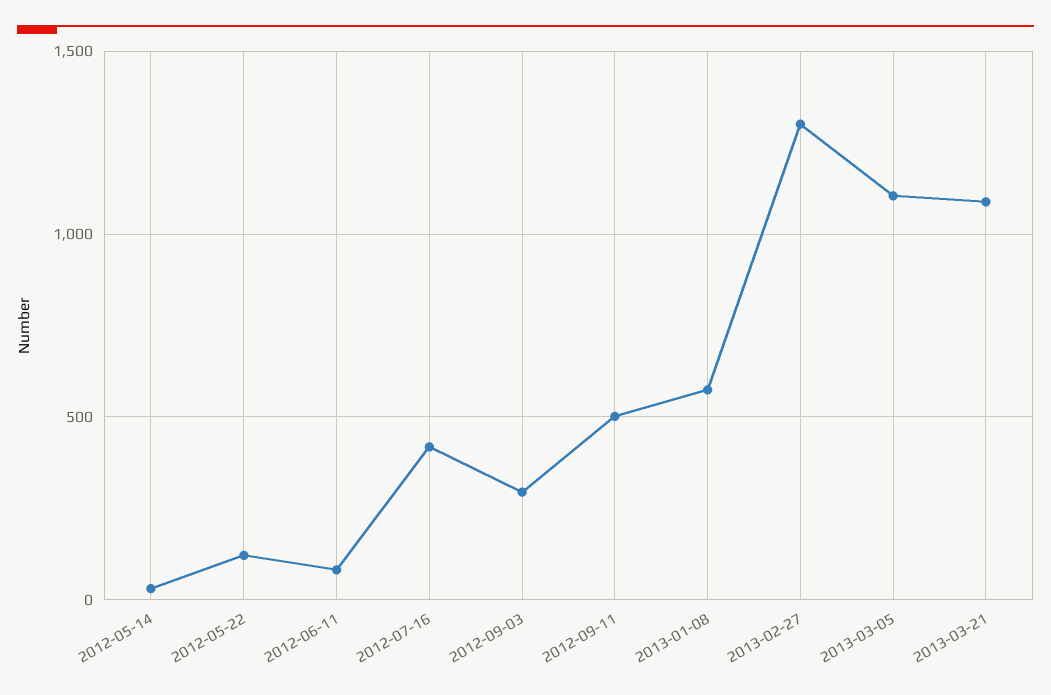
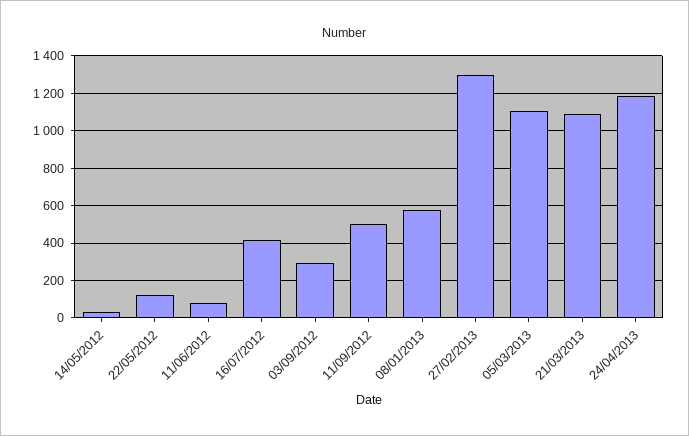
24/04/2013: none -> 1200

